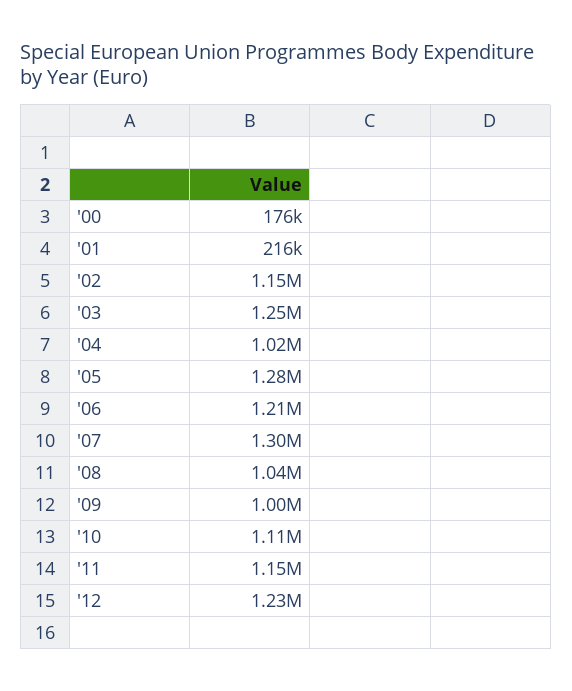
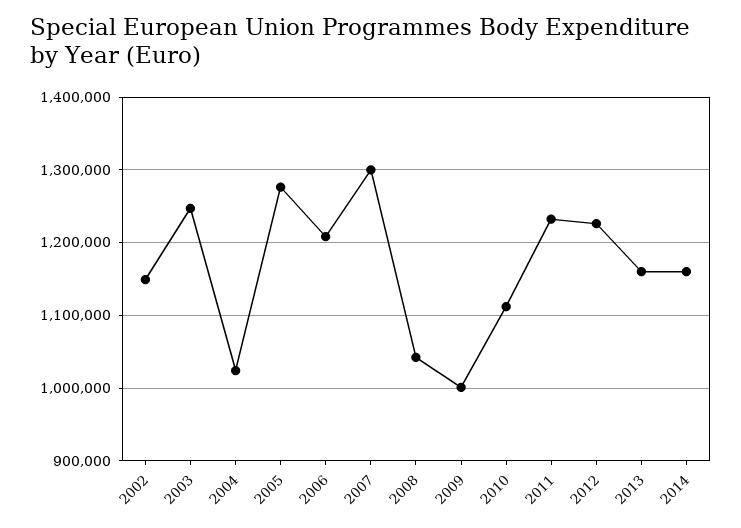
'00: 176000 -> none
'01: 216000 -> none
'11: 1150000 -> 1230000
2013: none -> 1160000
2014: none -> 1160000

